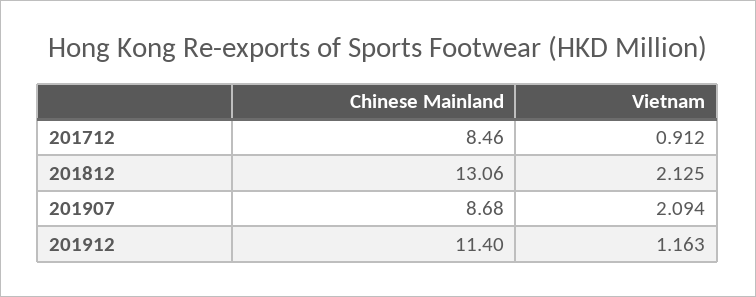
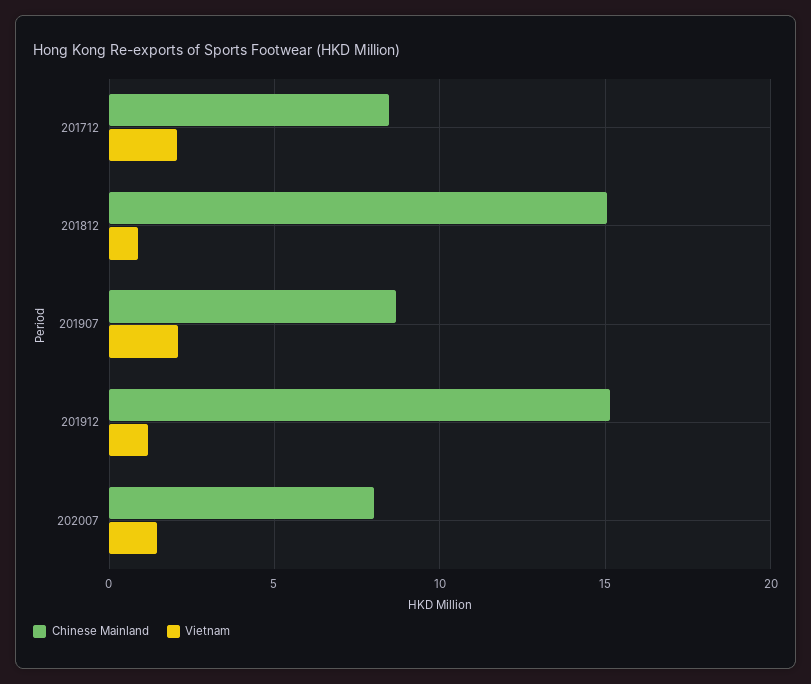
Vietnam, 201712: 0.912 -> 2
Chinese Mainland, 201812: 13.06 -> 15
Vietnam, 201812: 2.125 -> 1
Chinese Mainland, 201912: 11.4 -> 15
Chinese Mainland, 202007: none -> 8
Vietnam, 202007: none -> 1.5

